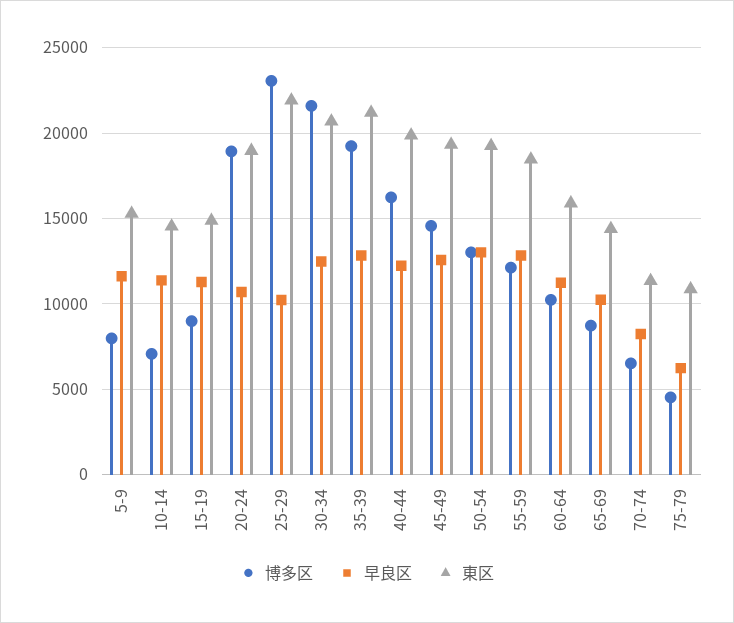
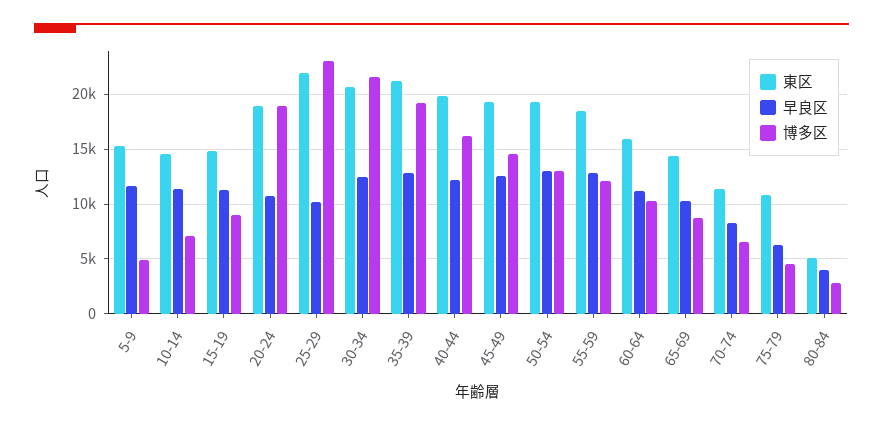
博多区, 5-9: 8000 -> 5000
東区, 80-84: none -> 5000
早良区, 80-84: none -> 4000
博多区, 80-84: none -> 3000

